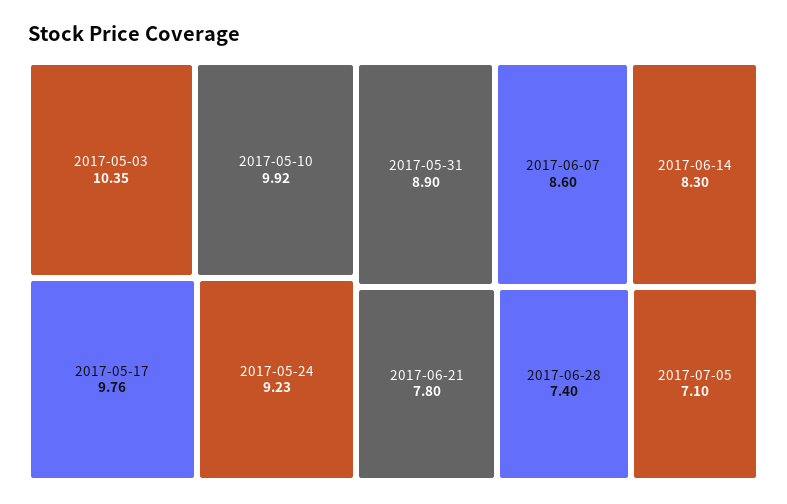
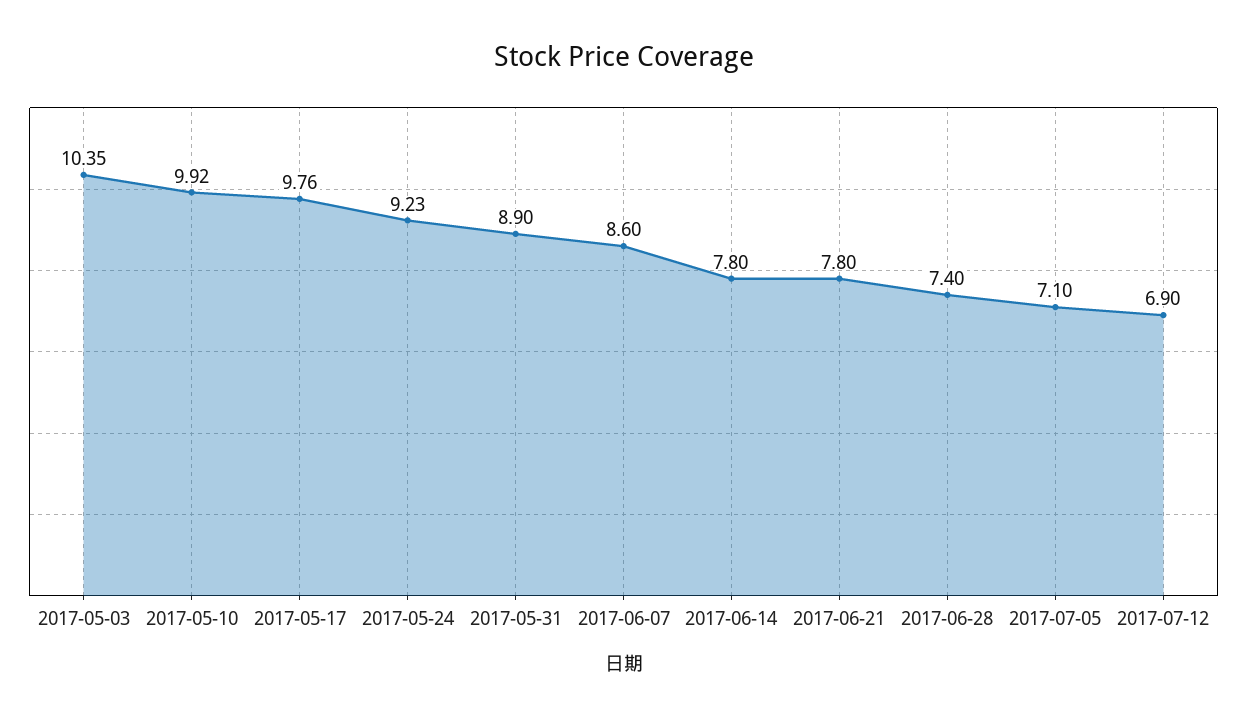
2017-06-14: 8.3 -> 7.8
2017-07-12: none -> 6.9

